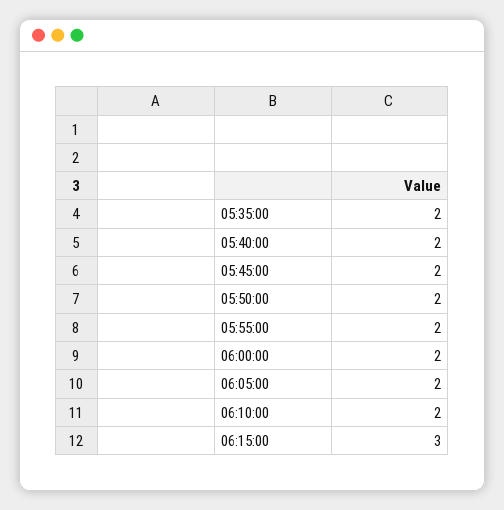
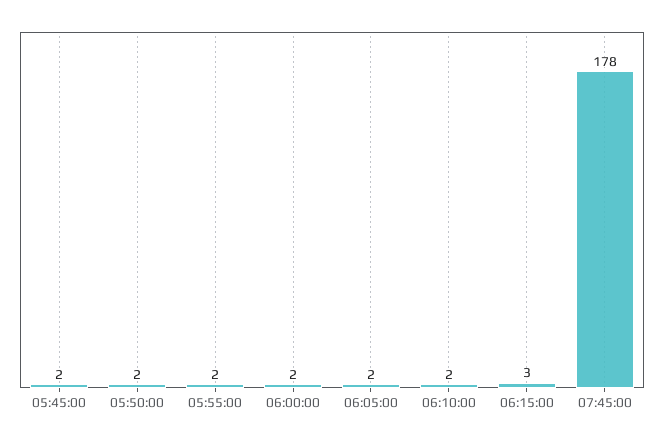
05:35:00: 2 -> none
05:40:00: 2 -> none
07:45:00: none -> 178

